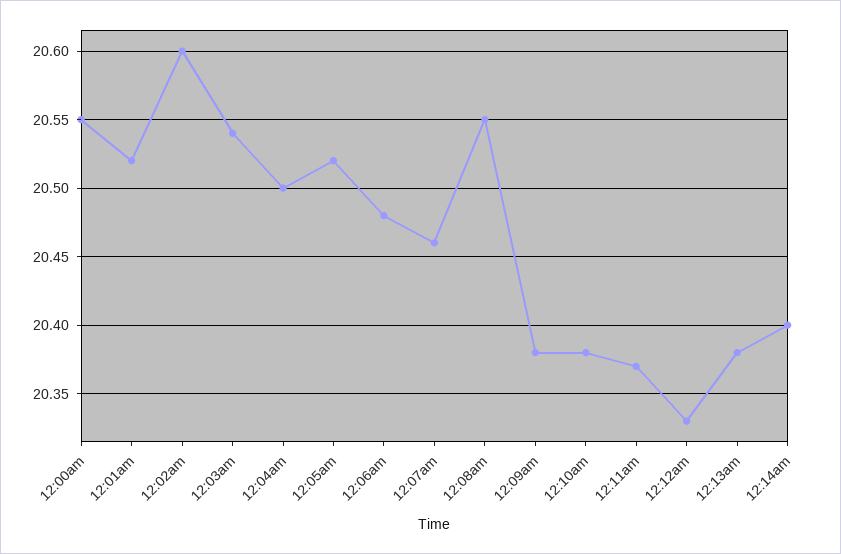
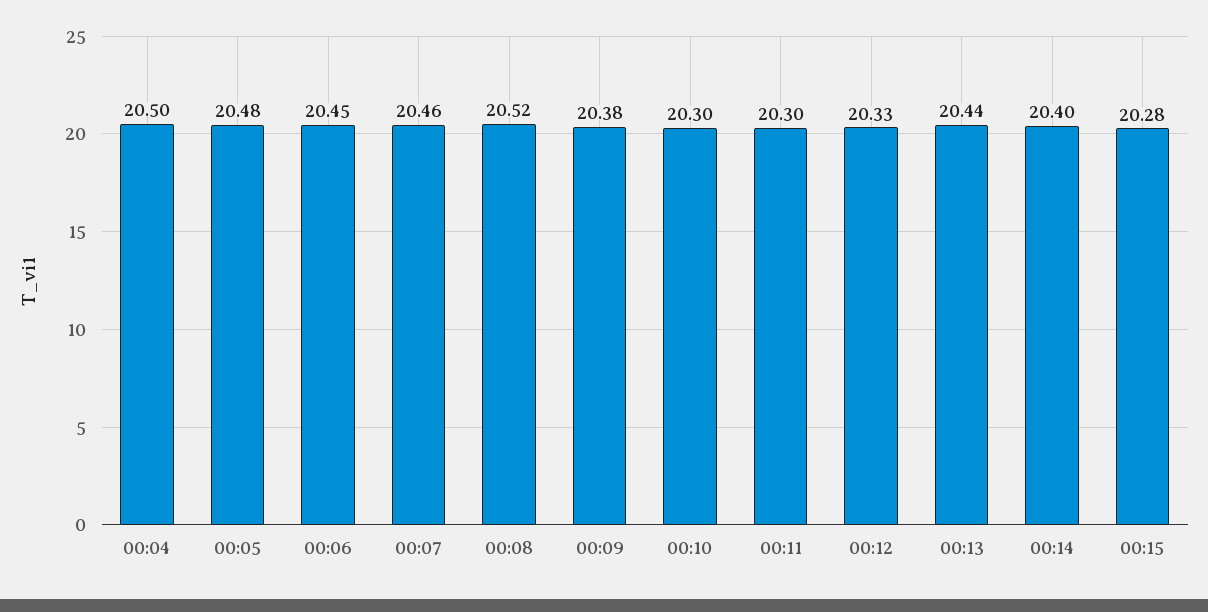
12:00am: 20.55 -> none
12:01am: 20.52 -> none
12:02am: 20.6 -> none
12:03am: 20.54 -> none
12:05am: 20.52 -> 20.48
12:06am: 20.48 -> 20.45
12:08am: 20.55 -> 20.52
12:10am: 20.38 -> 20.3
12:11am: 20.37 -> 20.3
12:13am: 20.38 -> 20.44
00:15: none -> 20.28

